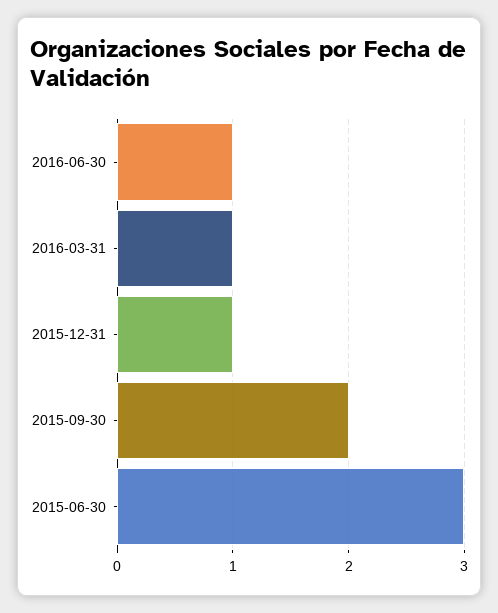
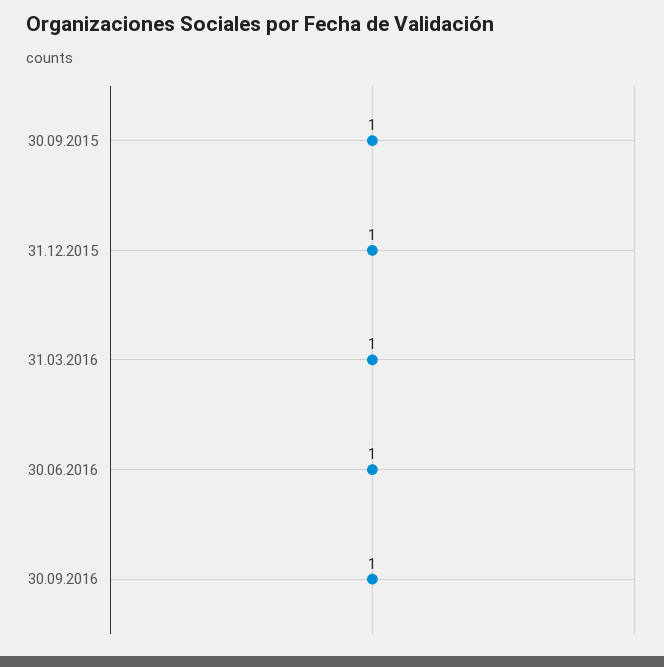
2015-09-30: 2 -> 1
2015-06-30: 3 -> none
30.09.2016: none -> 1

